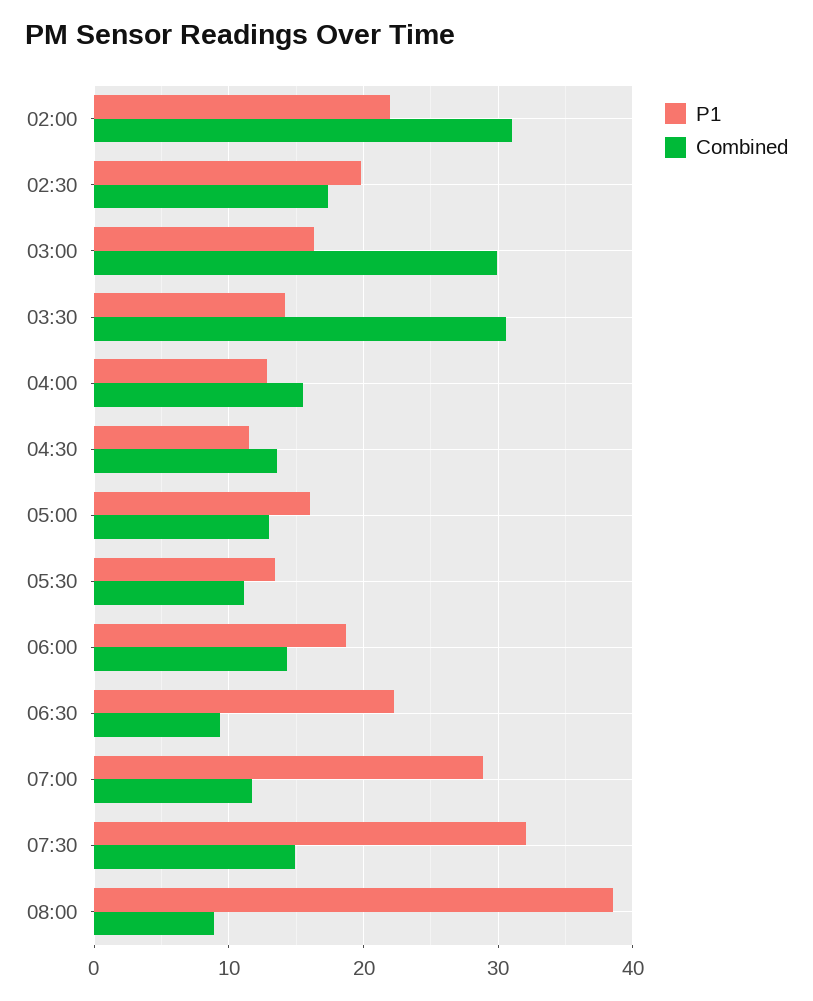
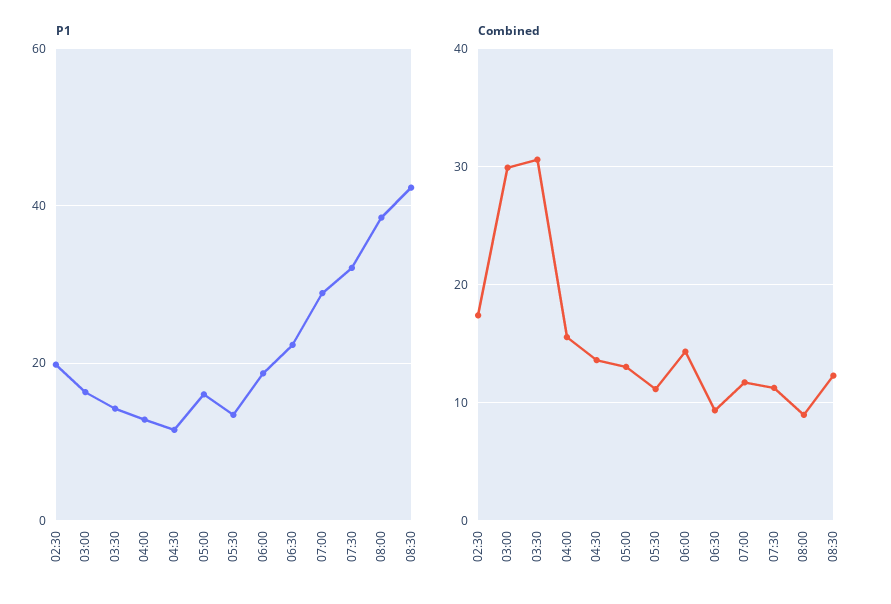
P1, 02:00: 22 -> none
Combined, 02:00: 31 -> none
Combined, 07:30: 15 -> 11
P1, 08:30: none -> 42
Combined, 08:30: none -> 12

